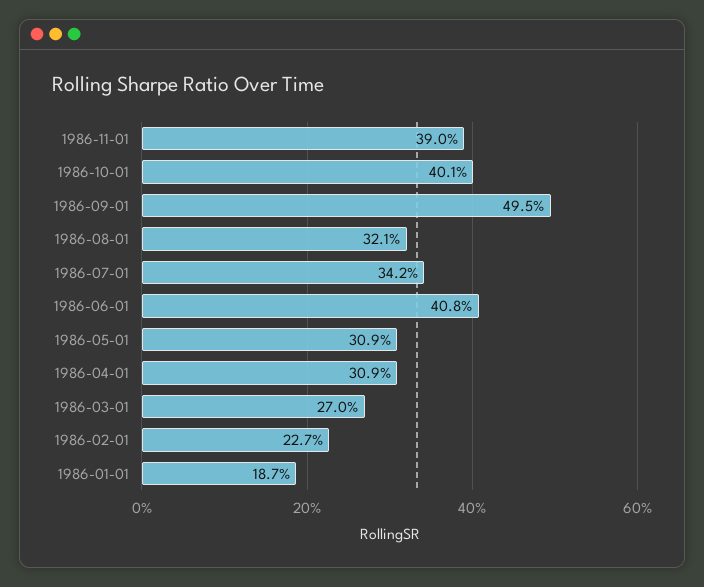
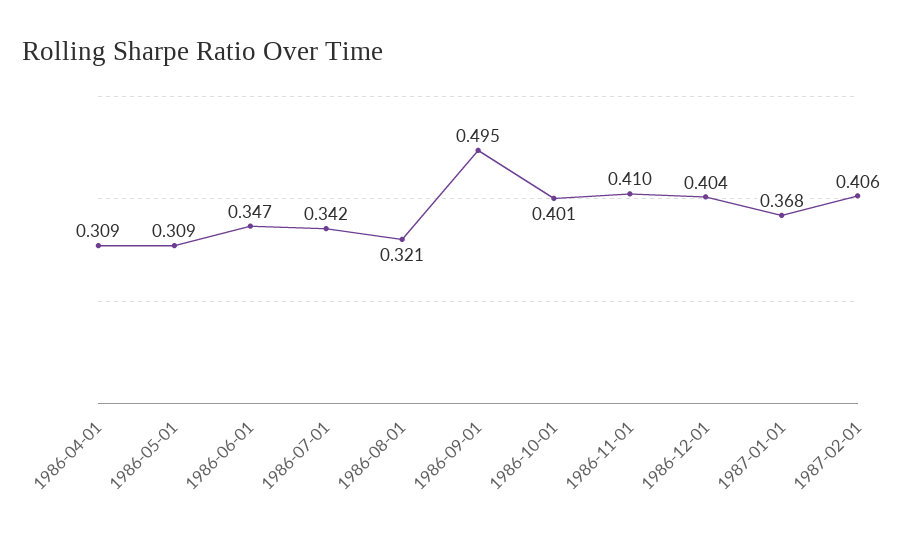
1986-11-01: 0.39 -> 0.41
1986-06-01: 0.408 -> 0.347
1986-03-01: 0.27 -> none
1986-02-01: 0.227 -> none
1986-01-01: 0.187 -> none
1986-12-01: none -> 0.404
1987-01-01: none -> 0.368
1987-02-01: none -> 0.406

